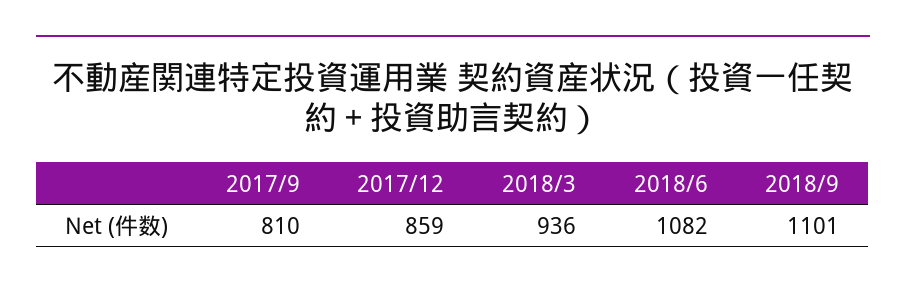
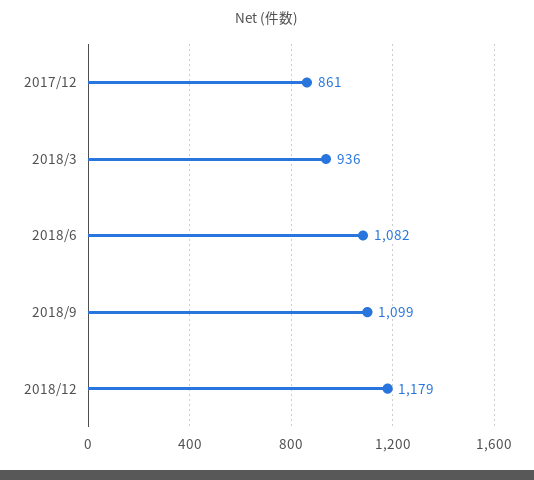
2017/9: 810 -> none
2017/12: 859 -> 861
2018/9: 1101 -> 1099
2018/12: none -> 1179

